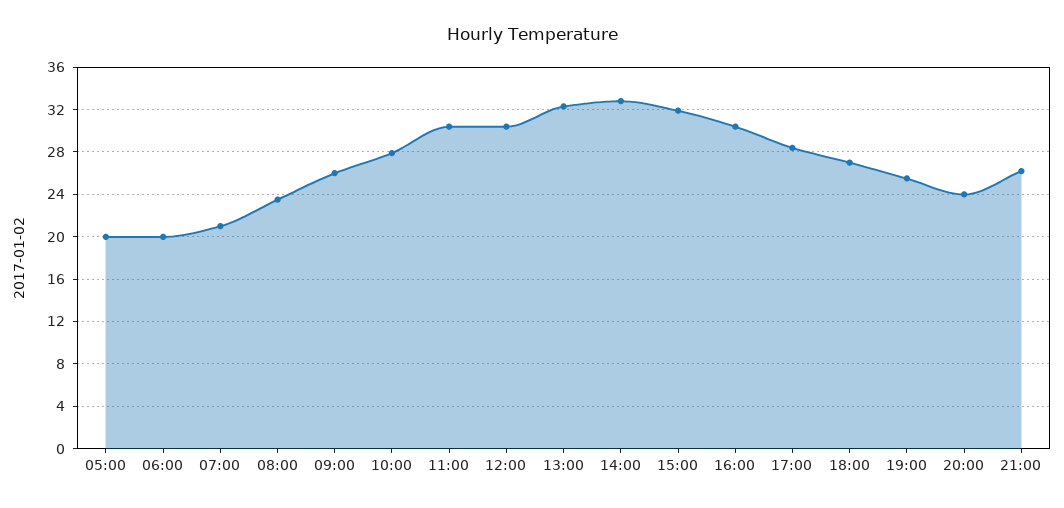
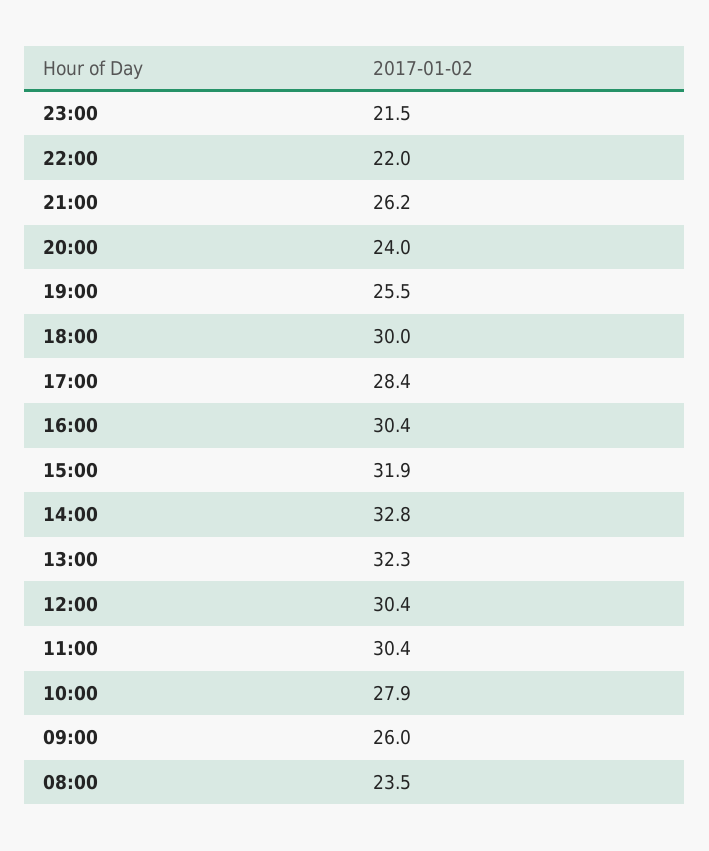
05:00: 20 -> none
06:00: 20 -> none
07:00: 21 -> none
18:00: 27 -> 30
23:00: none -> 21.5
22:00: none -> 22

